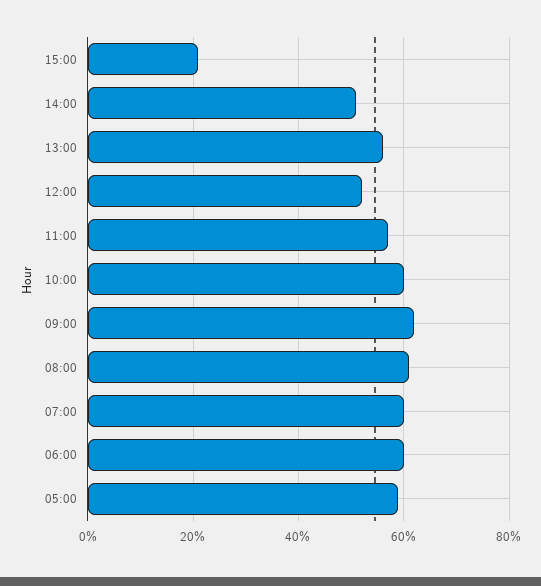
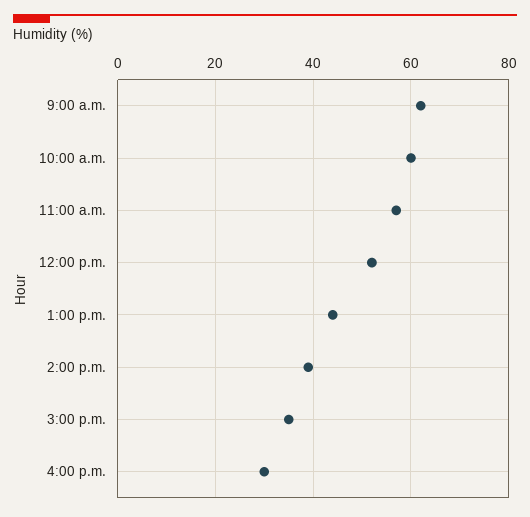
15:00: 20 -> 35
14:00: 50 -> 40
13:00: 55 -> 45
08:00: 60 -> none
07:00: 60 -> none
06:00: 60 -> none
05:00: 60 -> none
4:00 p.m.: none -> 30

